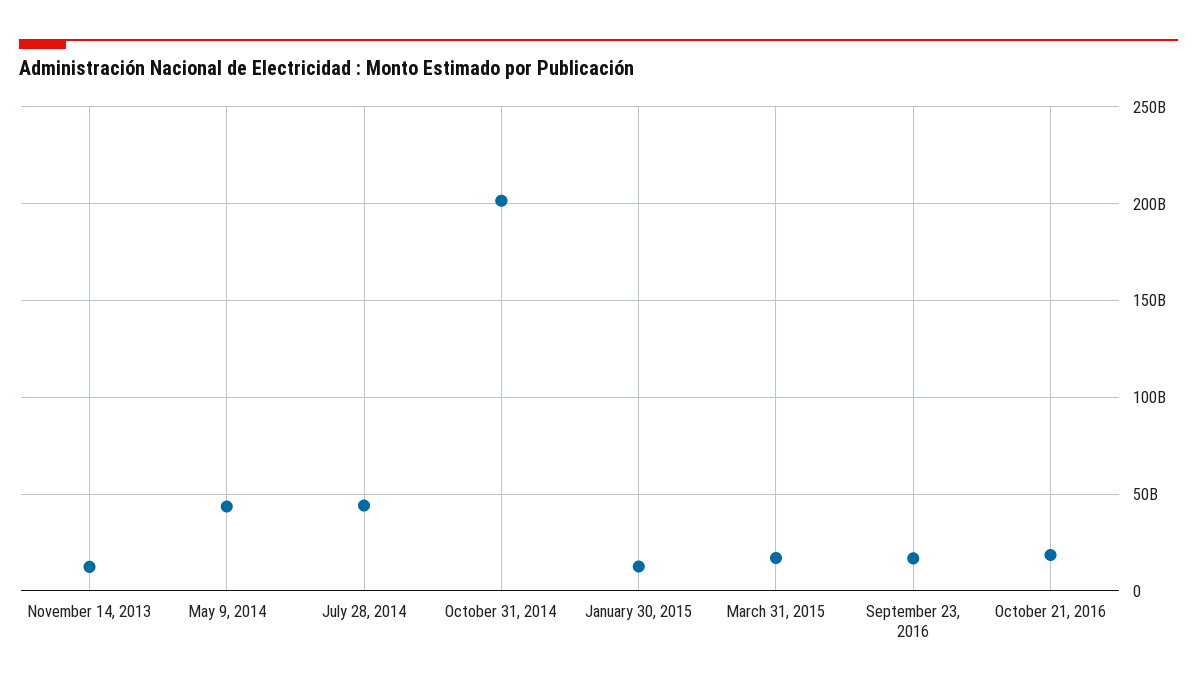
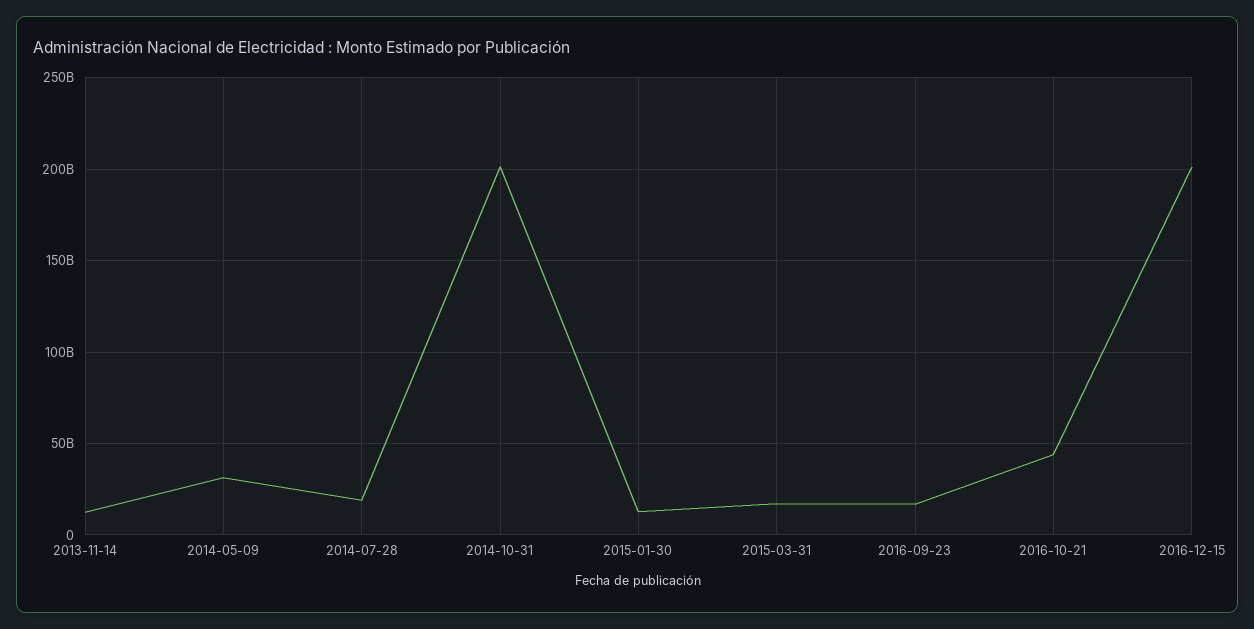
May 9, 2014: 45000000000 -> 30000000000
July 28, 2014: 45000000000 -> 20000000000
October 21, 2016: 20000000000 -> 45000000000
2016-12-15: none -> 200000000000

